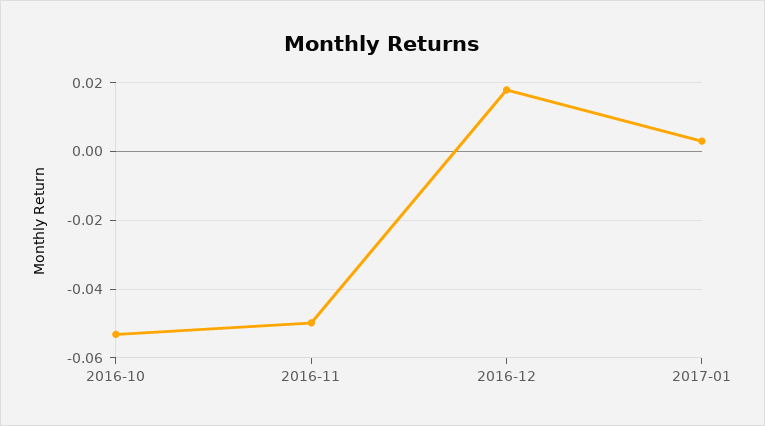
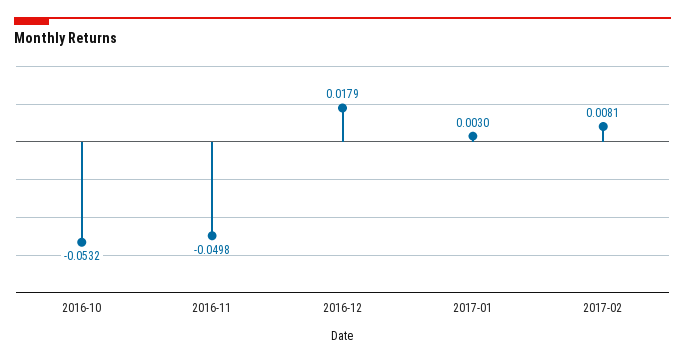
2017-02: none -> 0.0081

